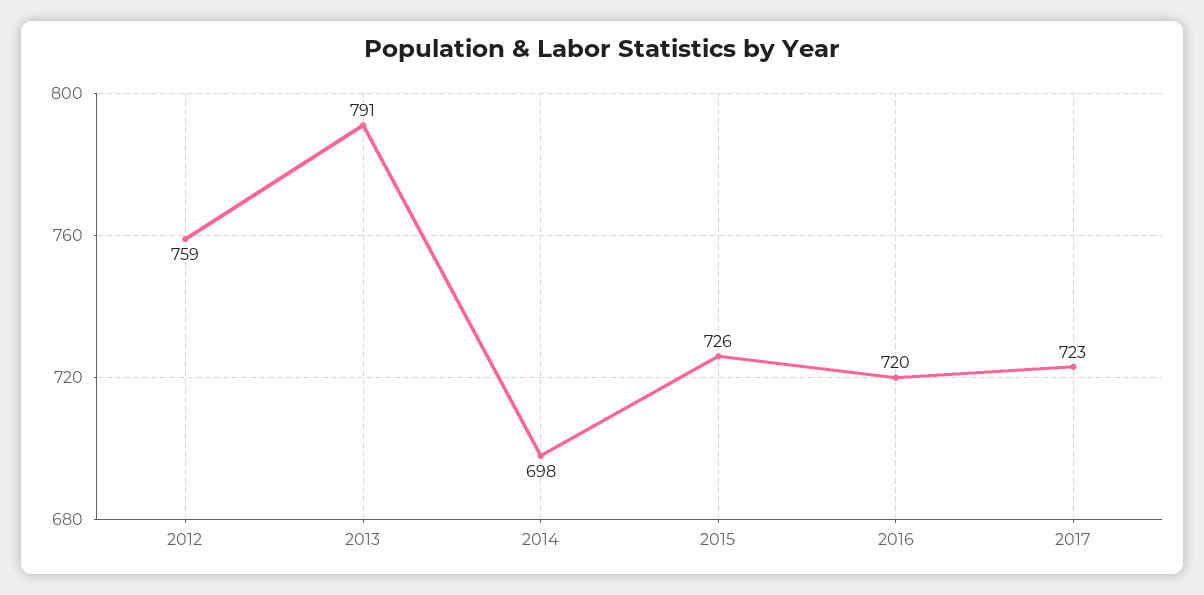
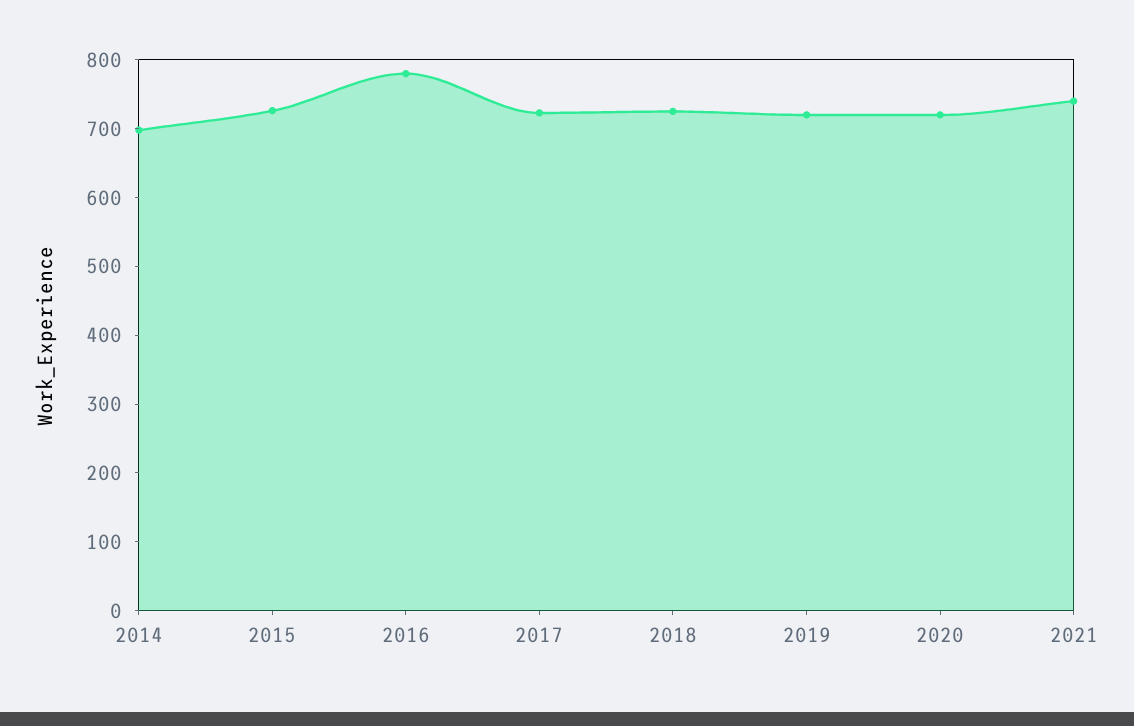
2012: 759 -> none
2013: 791 -> none
2016: 720 -> 780
2018: none -> 720
2019: none -> 720
2020: none -> 720
2021: none -> 740

